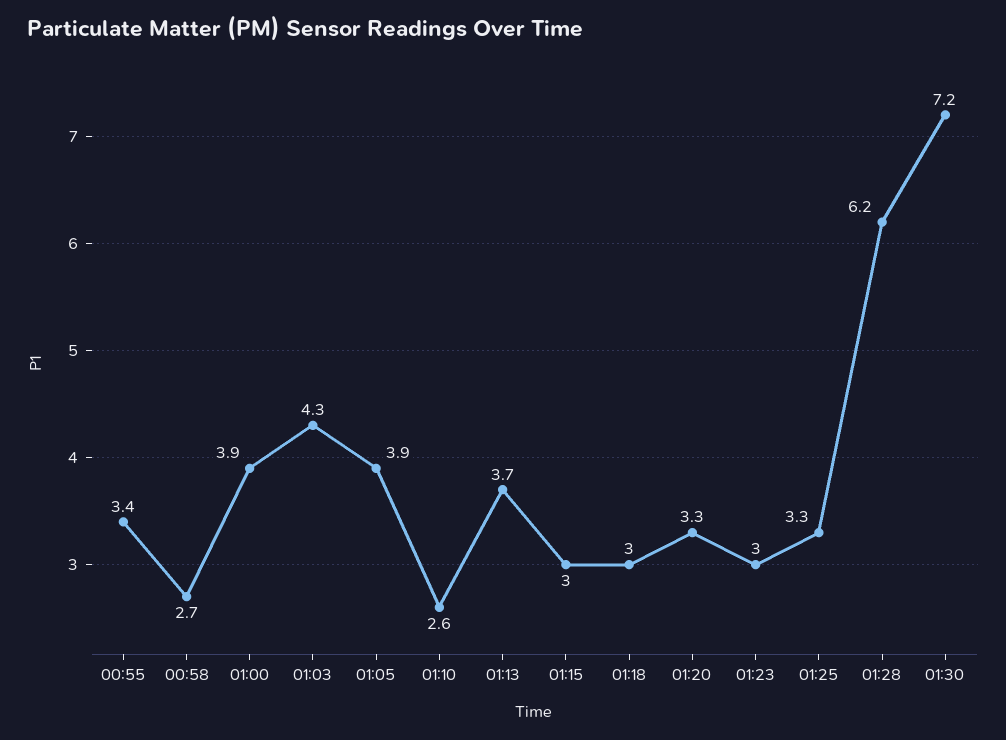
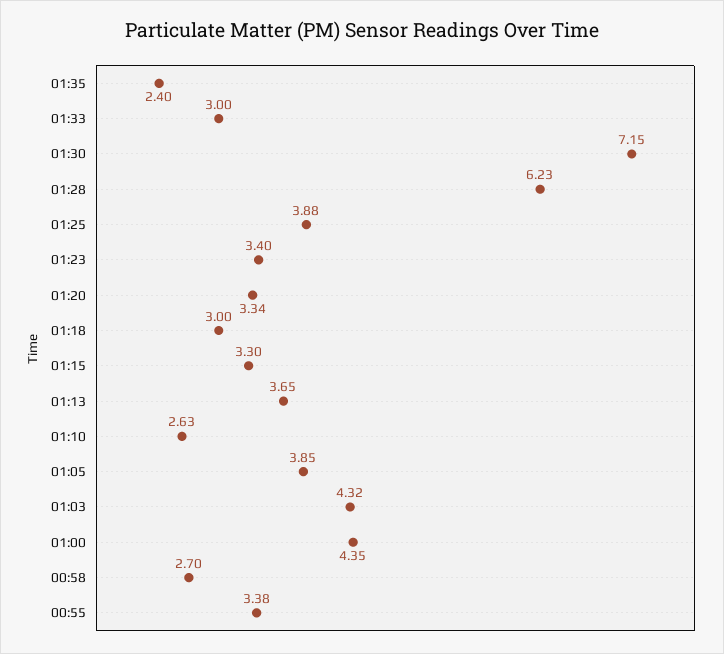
01:00: 3.9 -> 4.35
01:15: 3 -> 3.3
01:23: 3 -> 3.4
01:25: 3.3 -> 3.88
01:35: none -> 2.4
01:33: none -> 3

